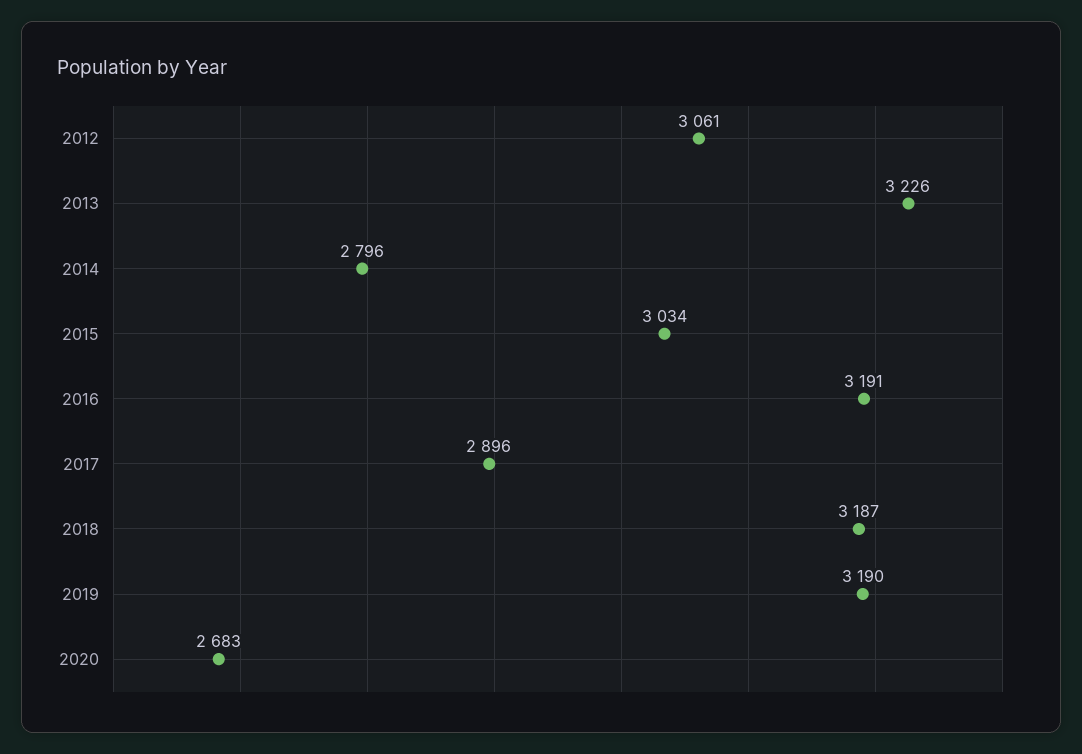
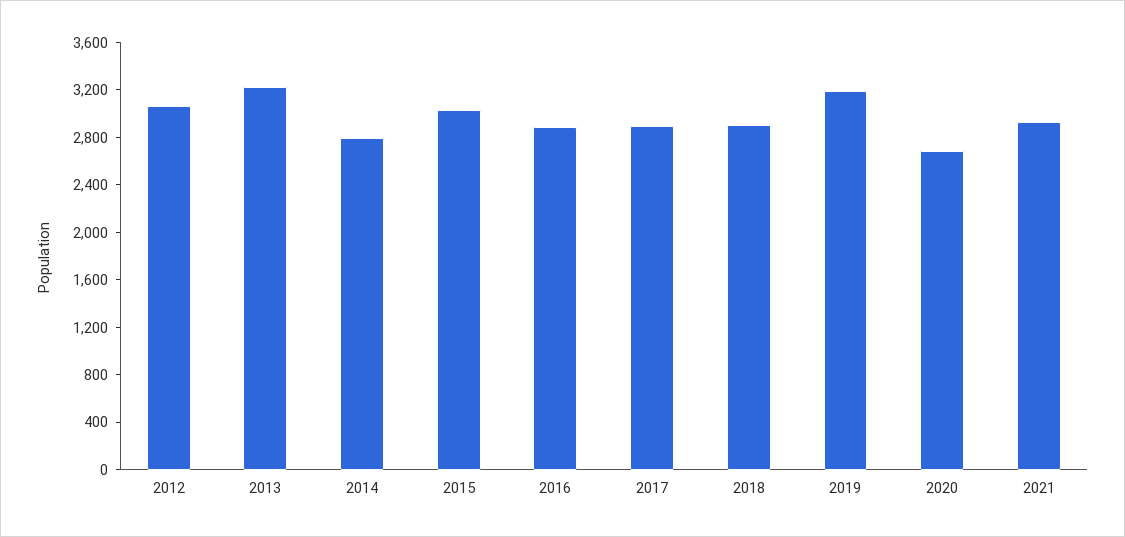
2016: 3191 -> 2900
2018: 3187 -> 2900
2021: none -> 2900

